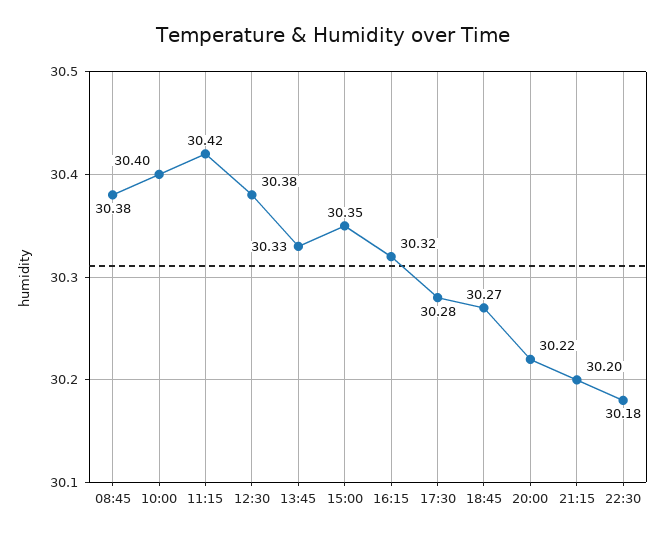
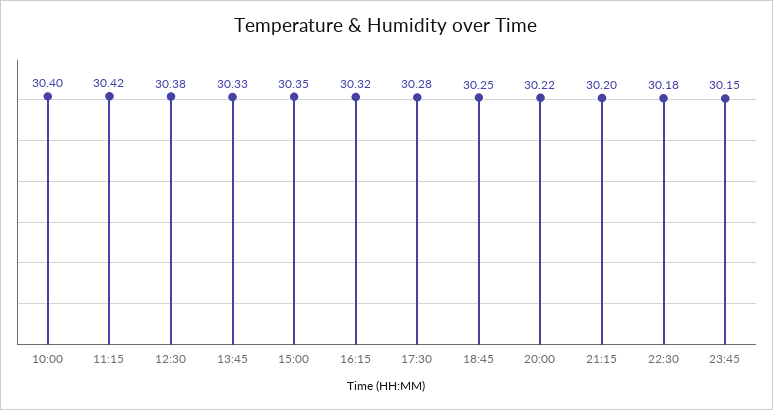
08:45: 30.38 -> none
18:45: 30.27 -> 30.25
23:45: none -> 30.15

